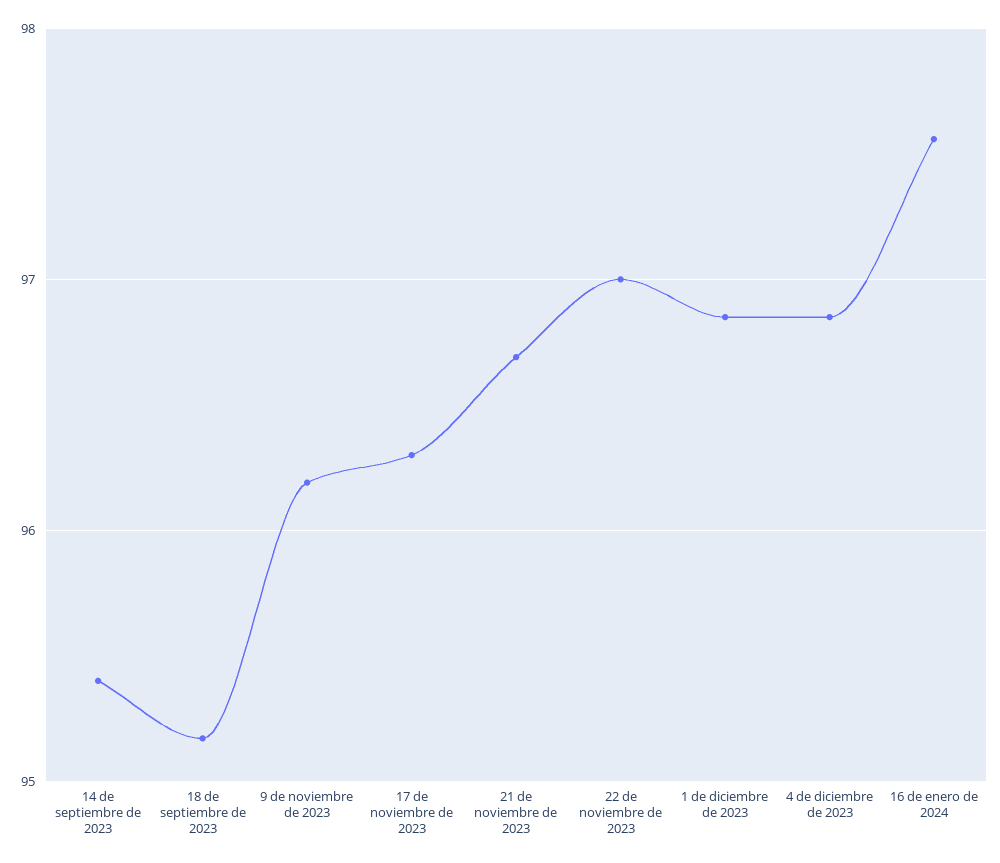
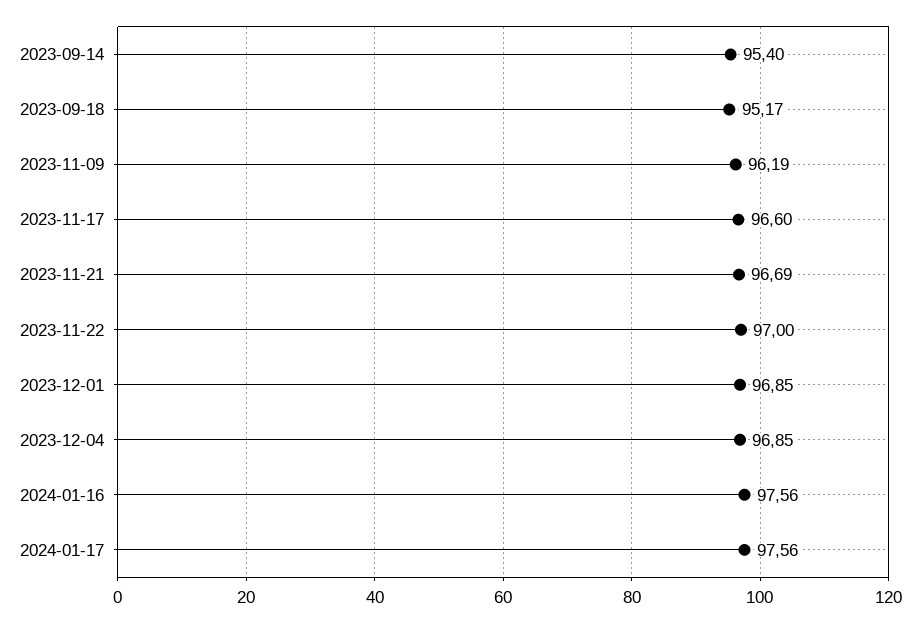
17 de noviembre de 2023: 96.3 -> 96.6
2024-01-17: none -> 97.56

